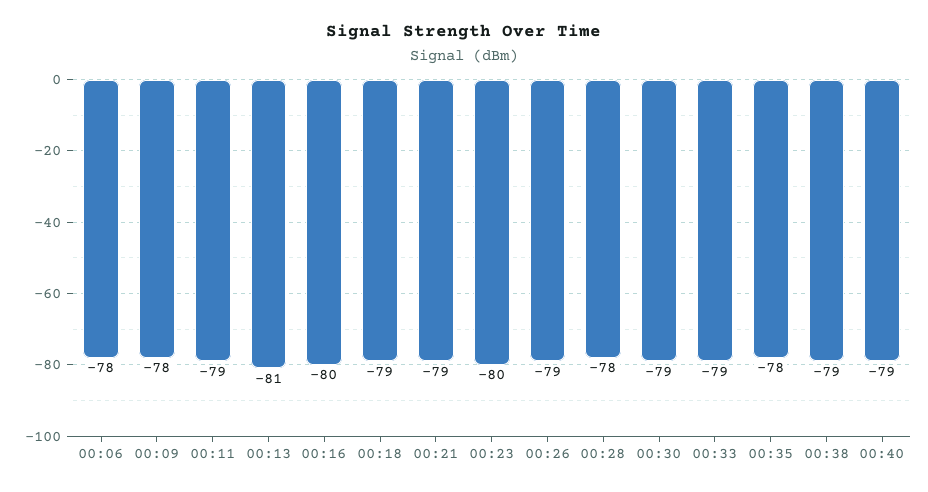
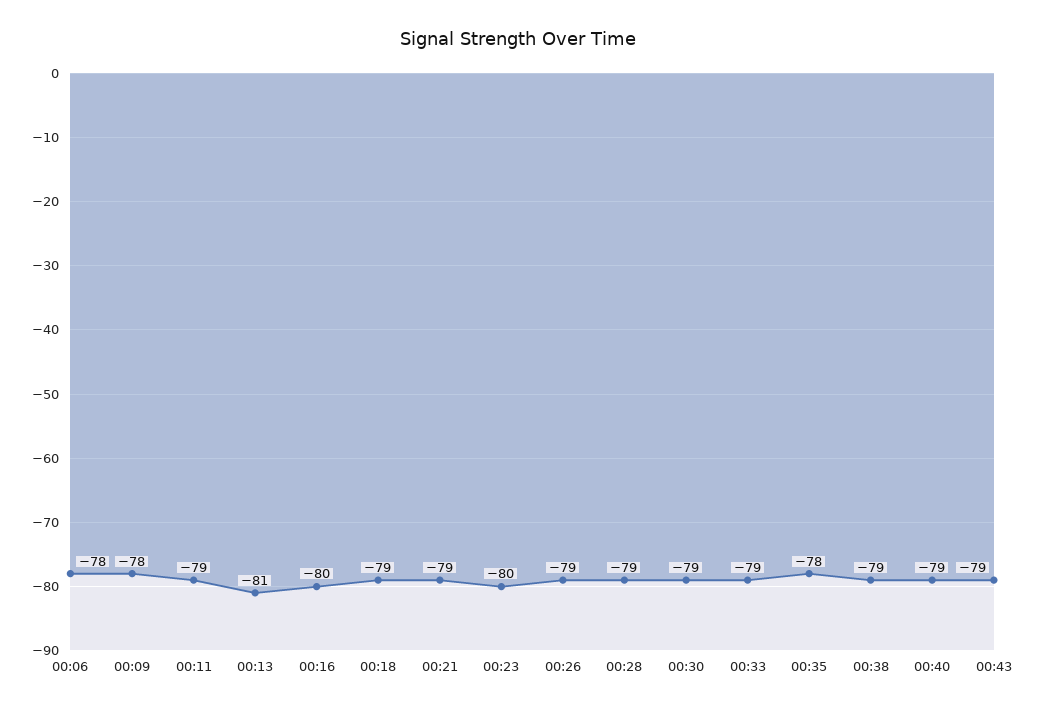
00:28: -78 -> -79
00:43: none -> -79

